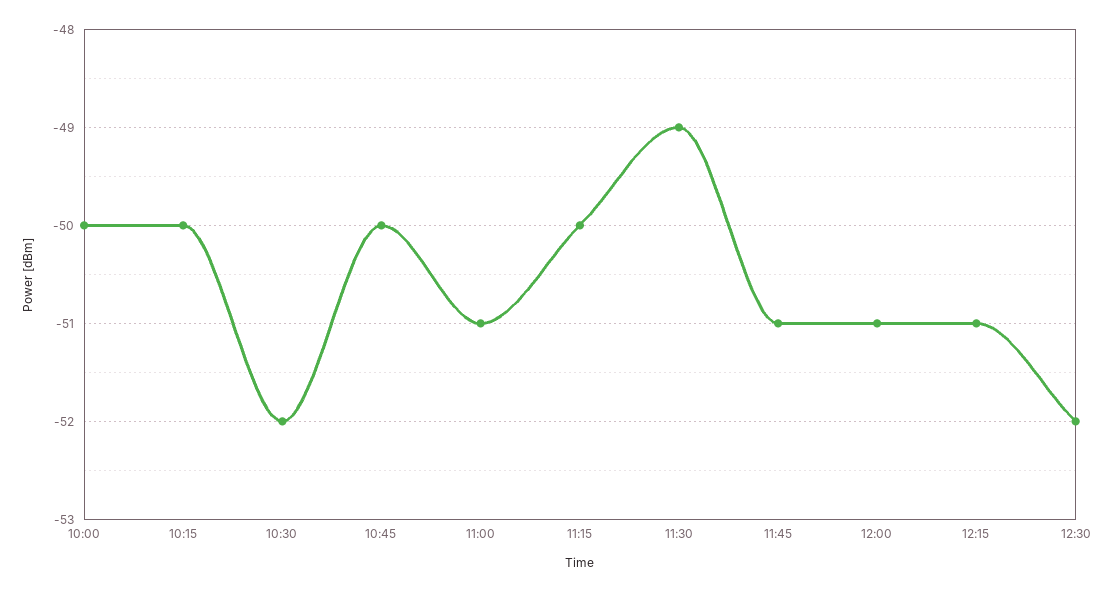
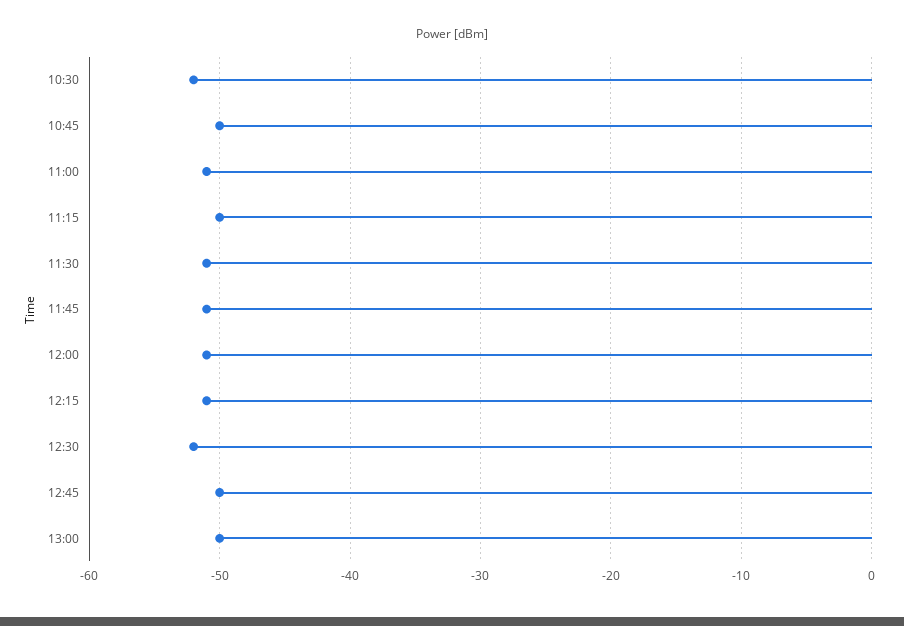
10:00: -50 -> none
10:15: -50 -> none
11:30: -49 -> -51
12:45: none -> -50
13:00: none -> -50

